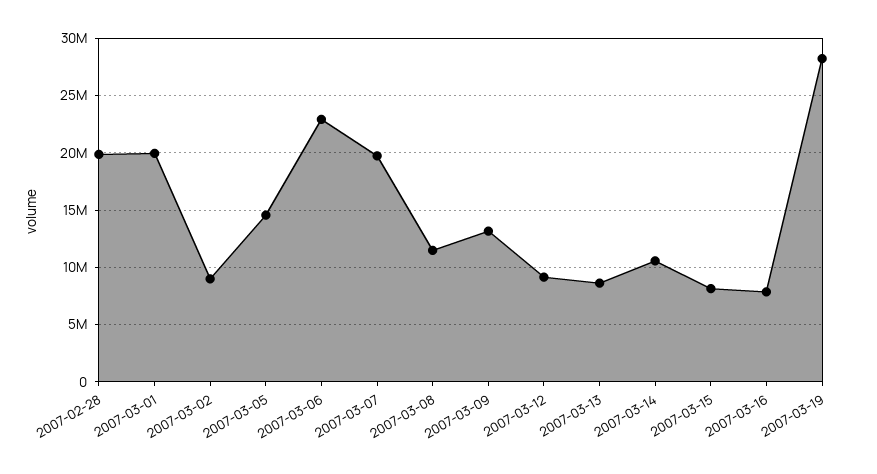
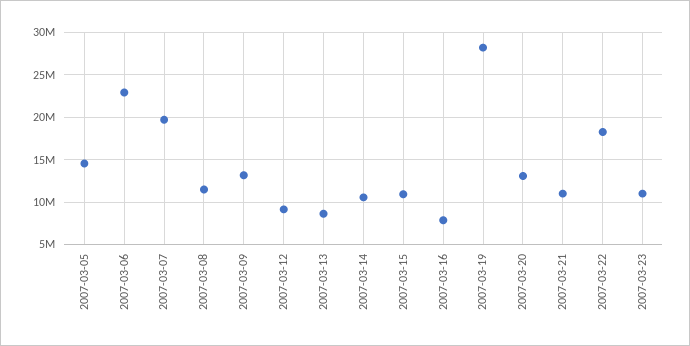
2007-02-28: 20000000 -> none
2007-03-01: 20000000 -> none
2007-03-02: 9000000 -> none
2007-03-15: 8000000 -> 11000000
2007-03-20: none -> 13000000
2007-03-21: none -> 11000000
2007-03-22: none -> 18000000
2007-03-23: none -> 11000000

